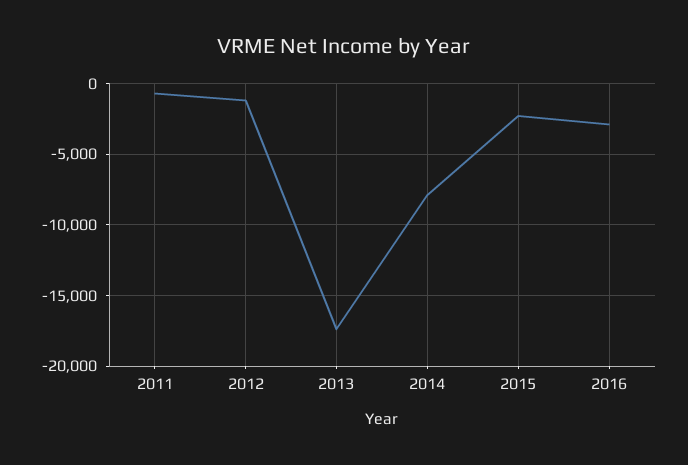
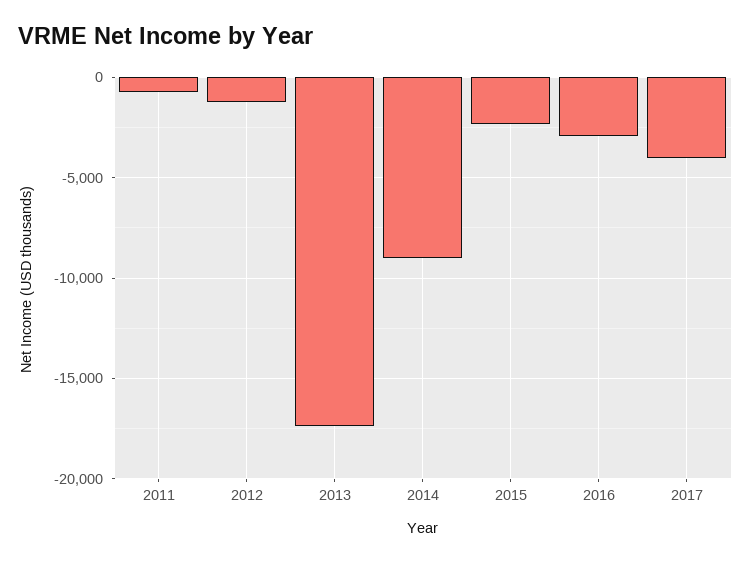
2014: -8000 -> -9000
2017: none -> -4000

